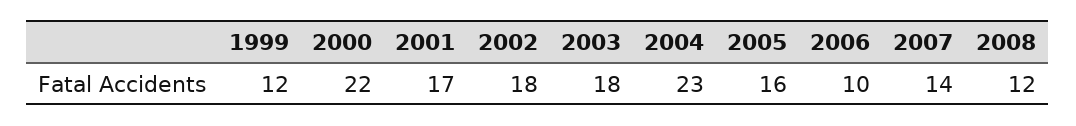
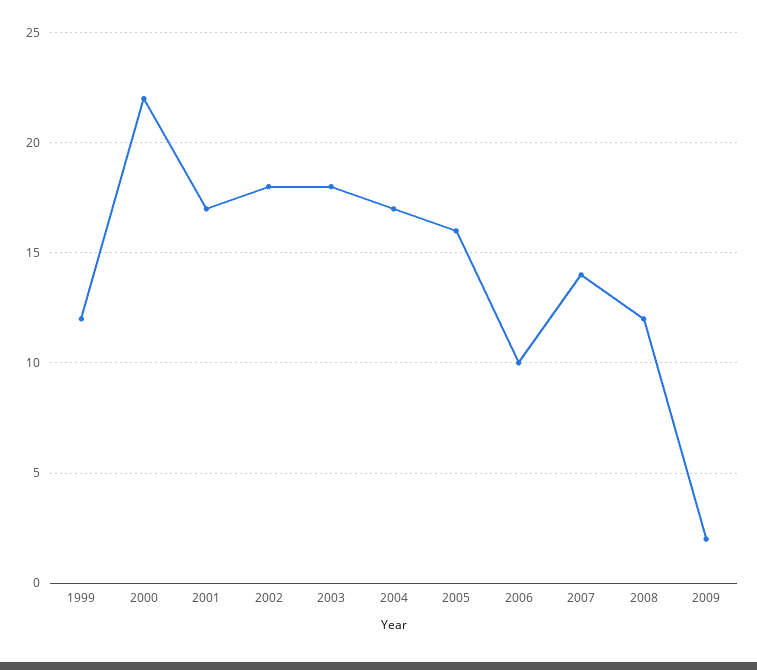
2004: 23 -> 17
2009: none -> 2

